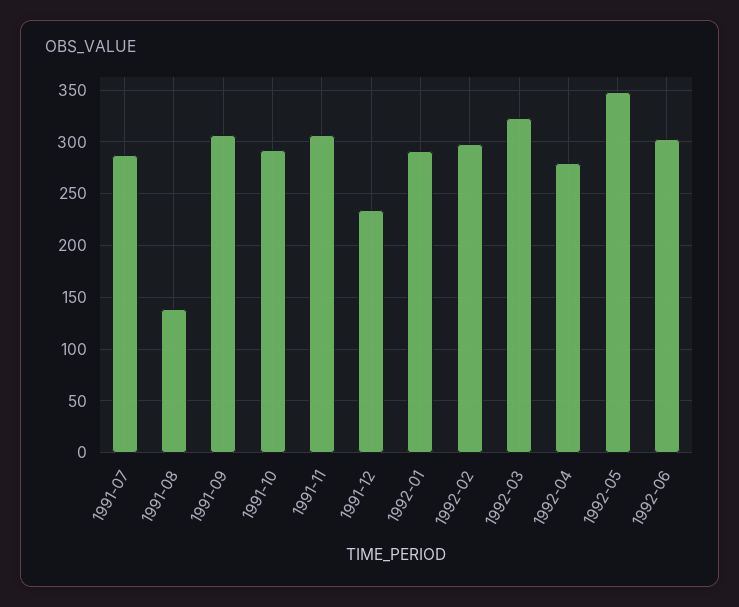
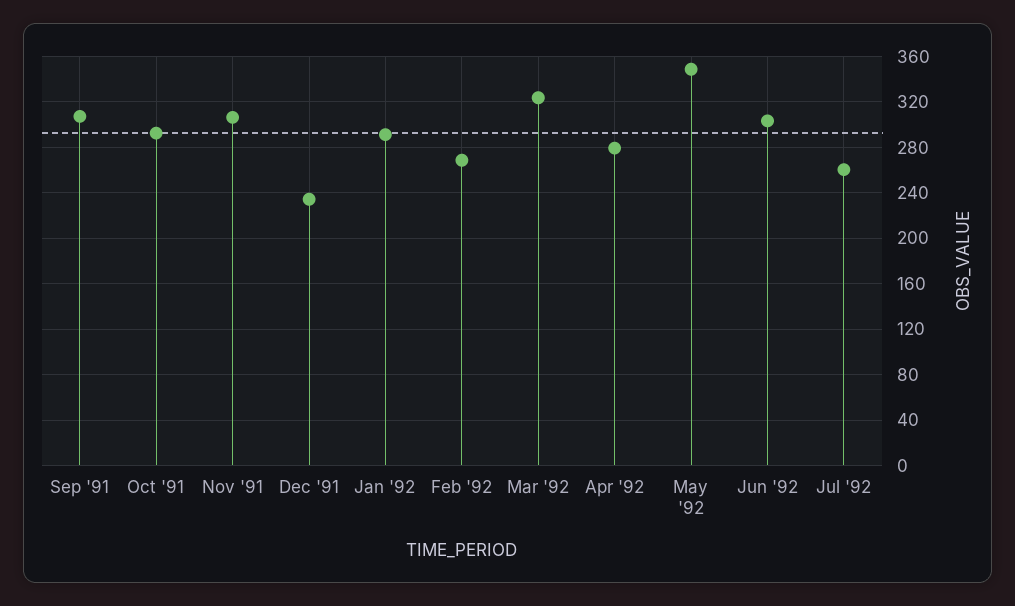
1991-07: 290 -> none
1991-08: 140 -> none
1992-02: 300 -> 270
Jul '92: none -> 260

